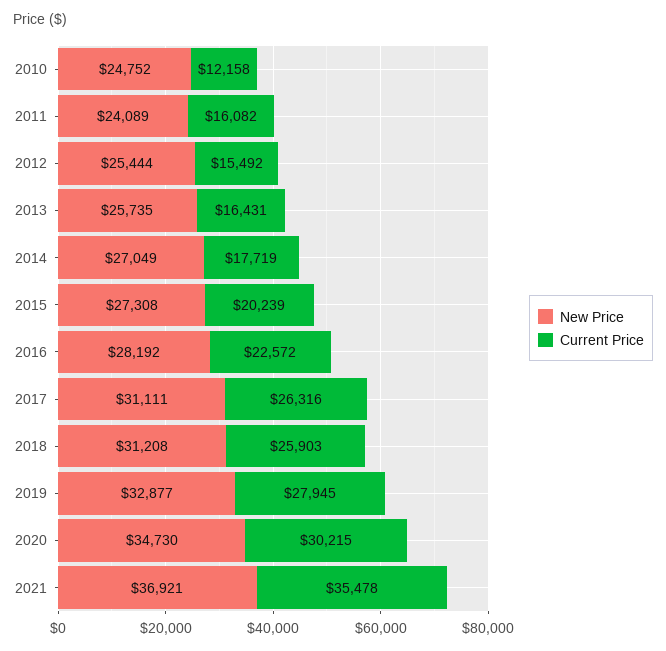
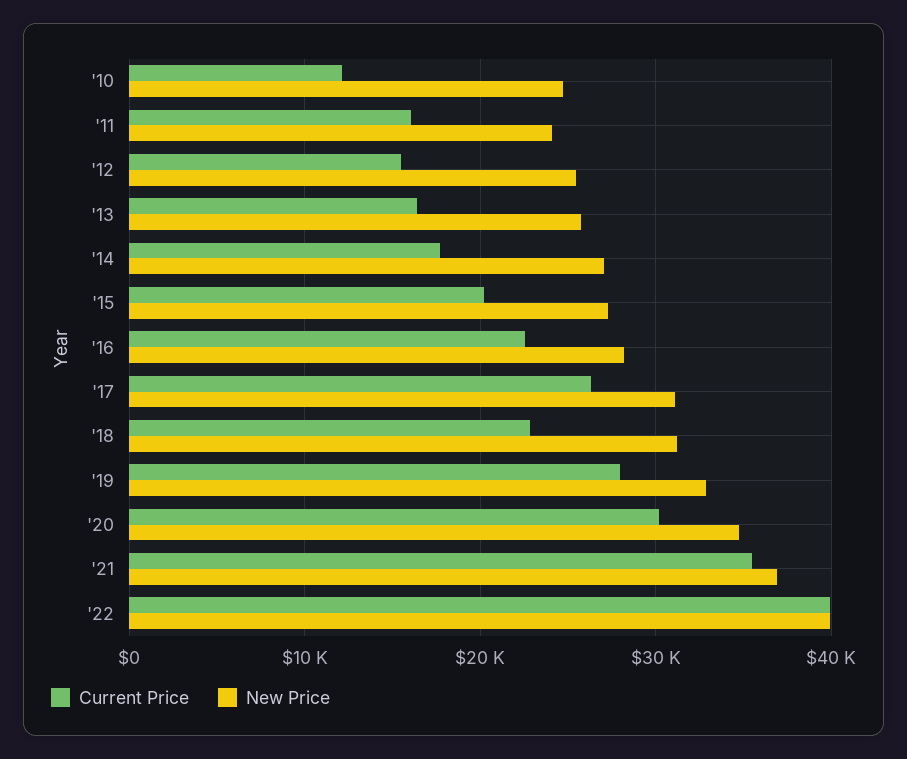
Current Price, 2018: 25903 -> 23000
Current Price, '22: none -> 40000
New Price, '22: none -> 40000

